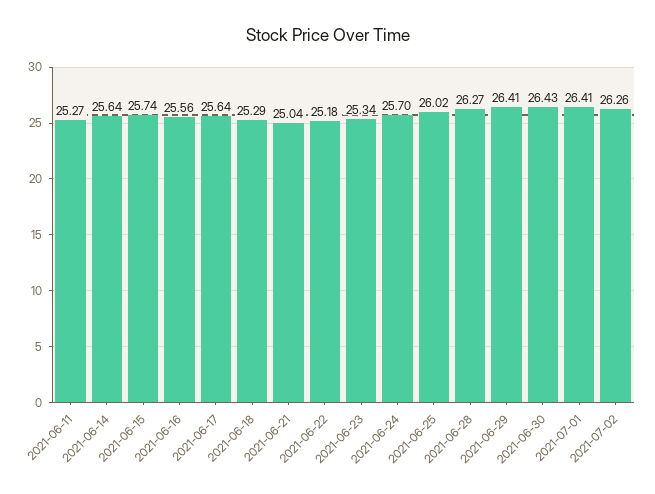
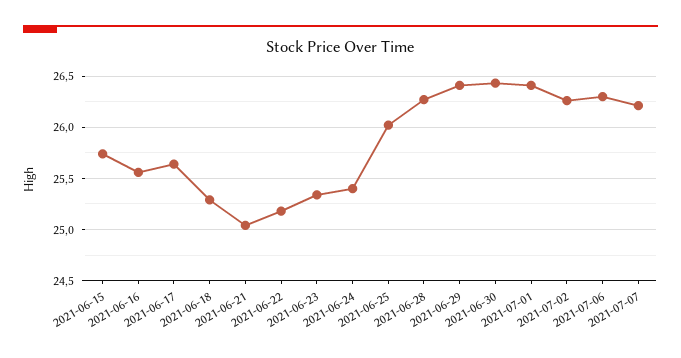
2021-06-11: 25.27 -> none
2021-06-14: 25.64 -> none
2021-06-24: 25.7 -> 25.4
2021-07-06: none -> 26.3
2021-07-07: none -> 26.2

